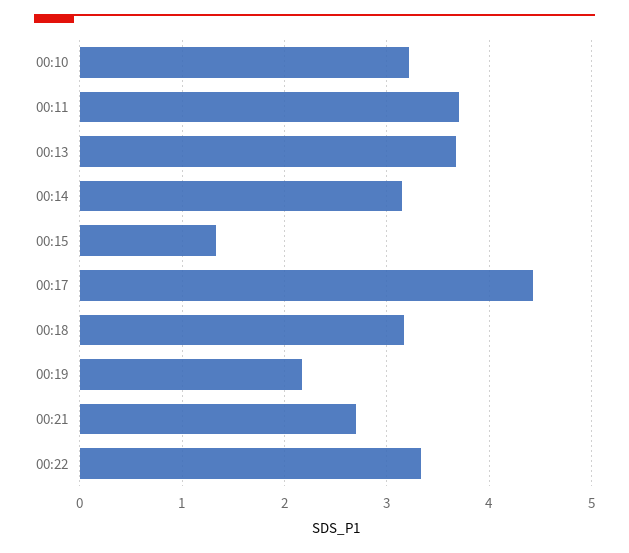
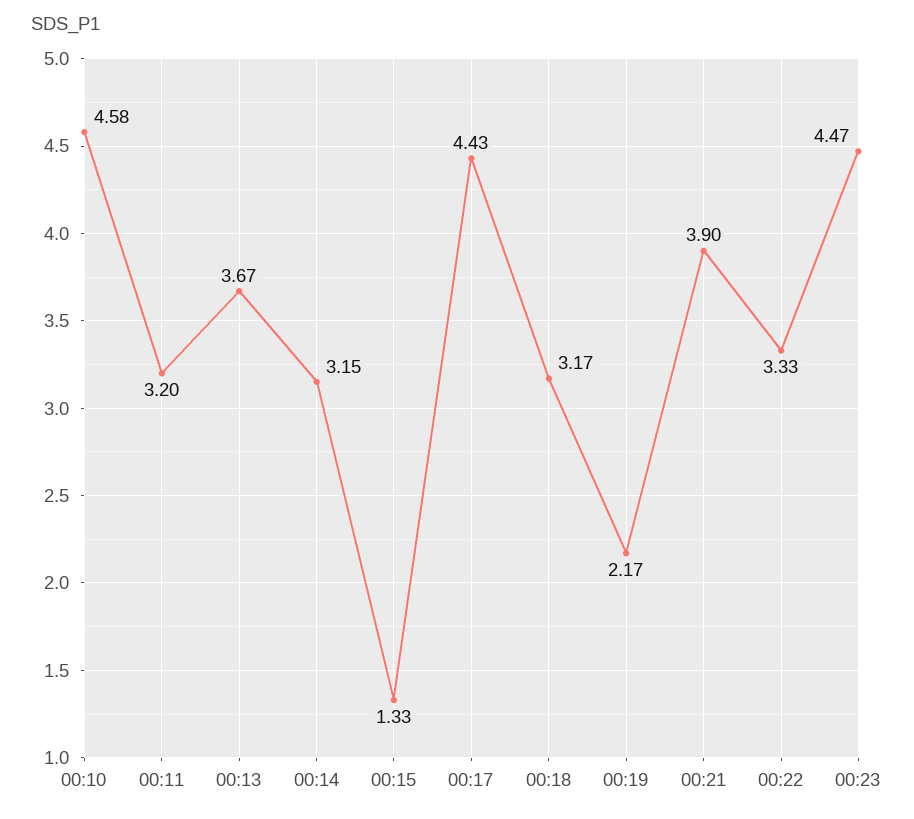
00:10: 3.2 -> 4.58
00:11: 3.7 -> 3.2
00:21: 2.7 -> 3.9
00:23: none -> 4.47

